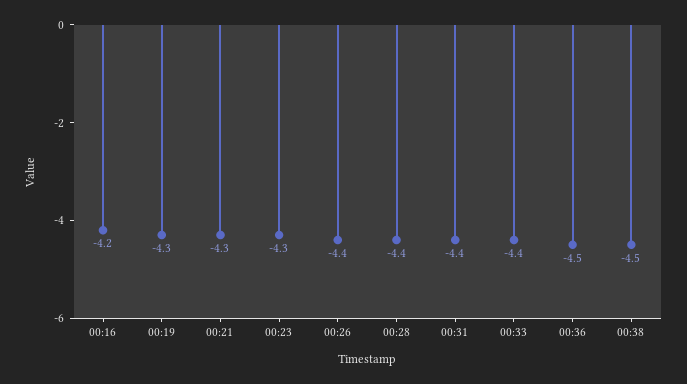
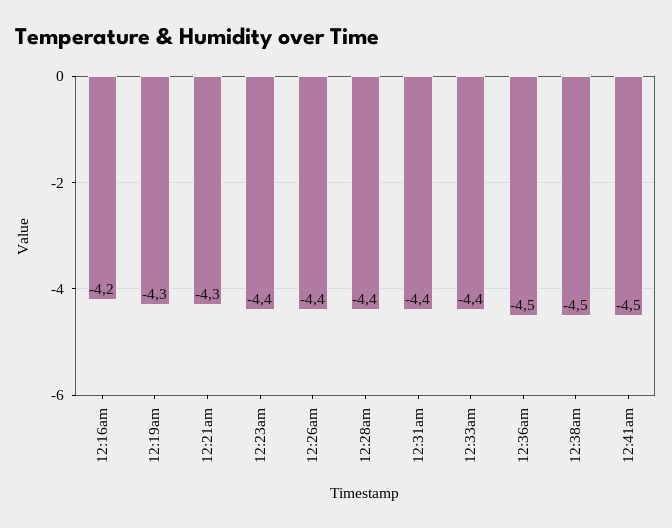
00:23: -4.3 -> -4.4
12:41am: none -> -4.5

